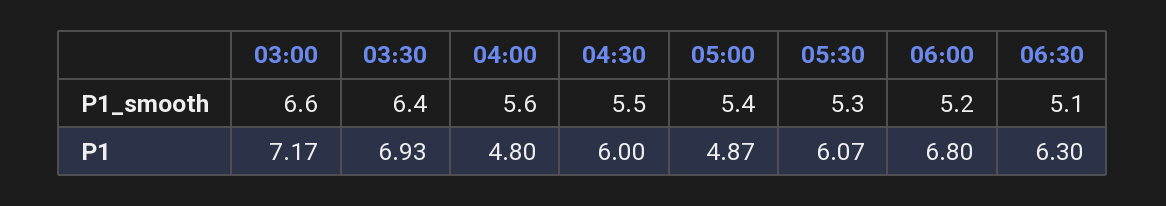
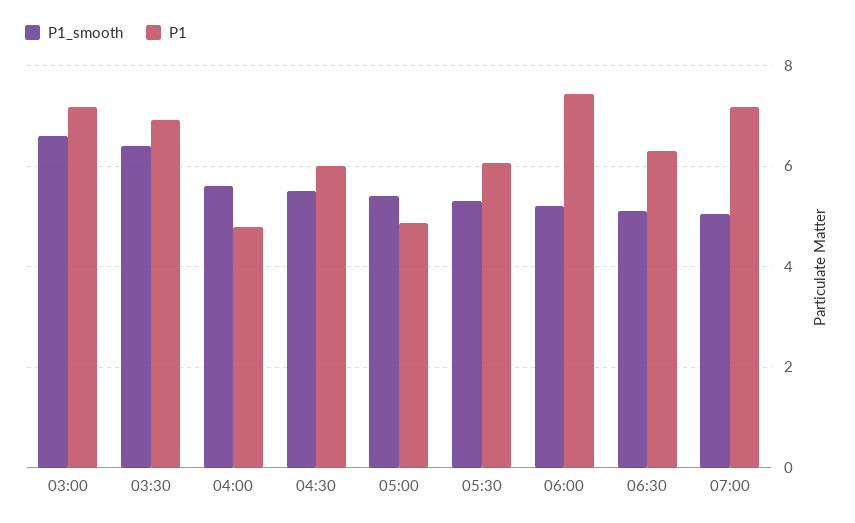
P1, 06:00: 6.8 -> 7.4
P1_smooth, 07:00: none -> 5
P1, 07:00: none -> 7.2

